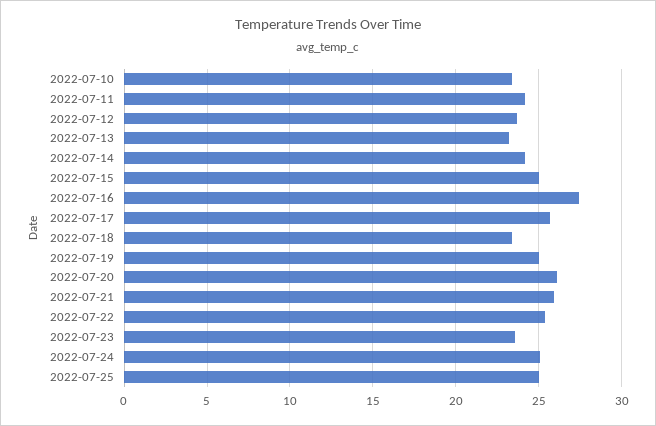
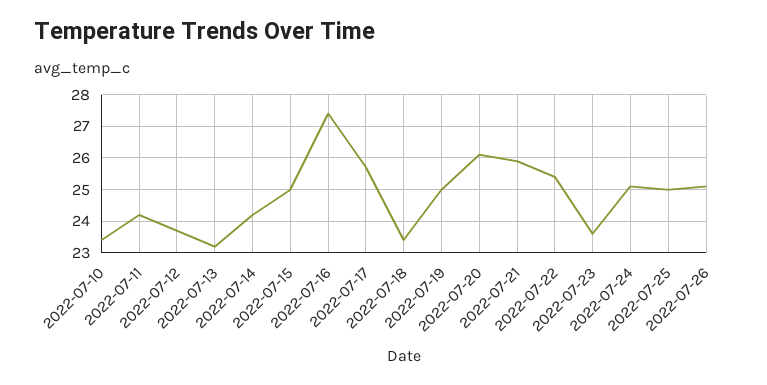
2022-07-26: none -> 25

